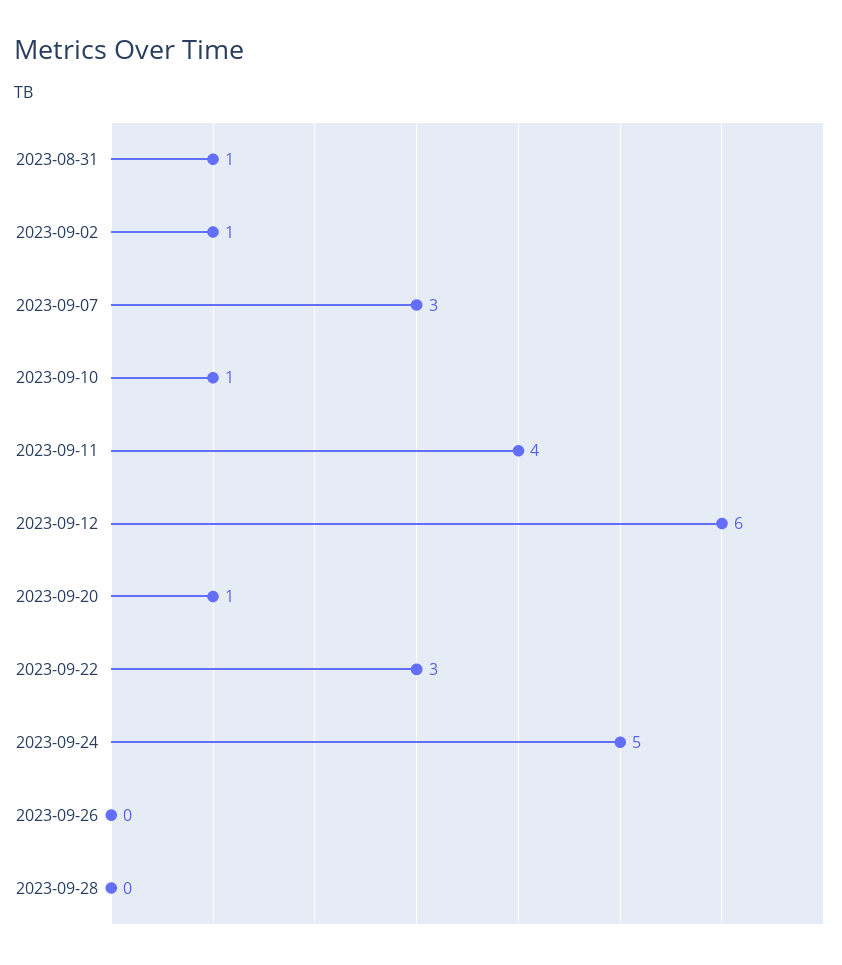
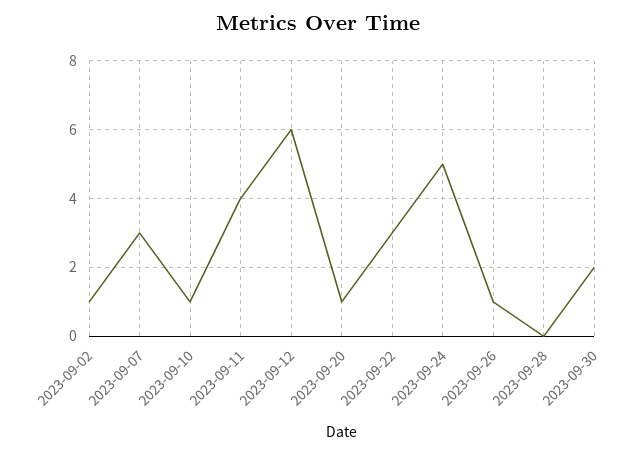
2023-08-31: 1 -> none
2023-09-26: 0 -> 1
2023-09-30: none -> 2

